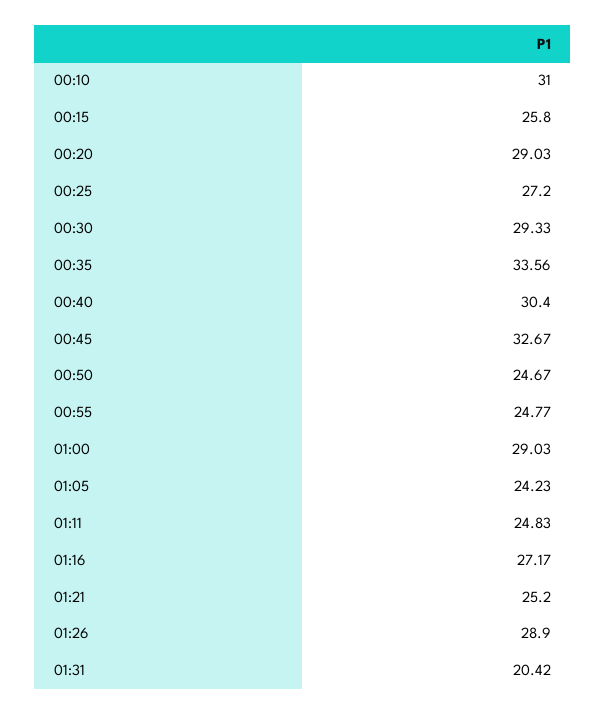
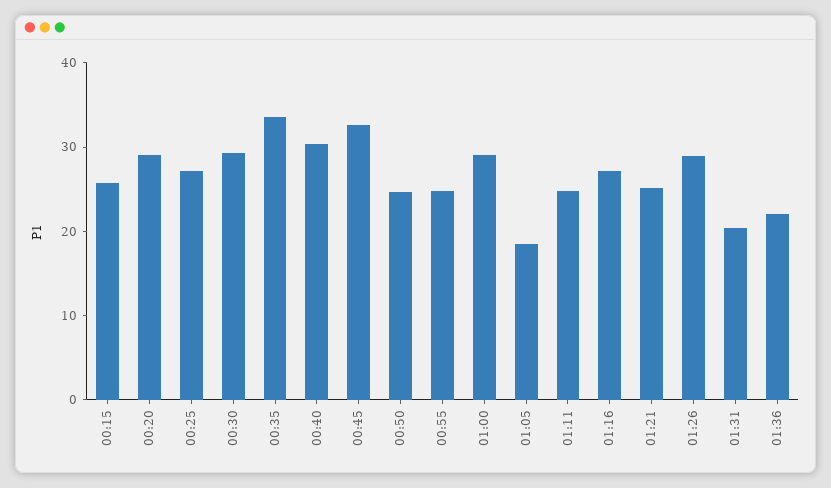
00:10: 31 -> none
01:05: 24.23 -> 18
01:36: none -> 22

